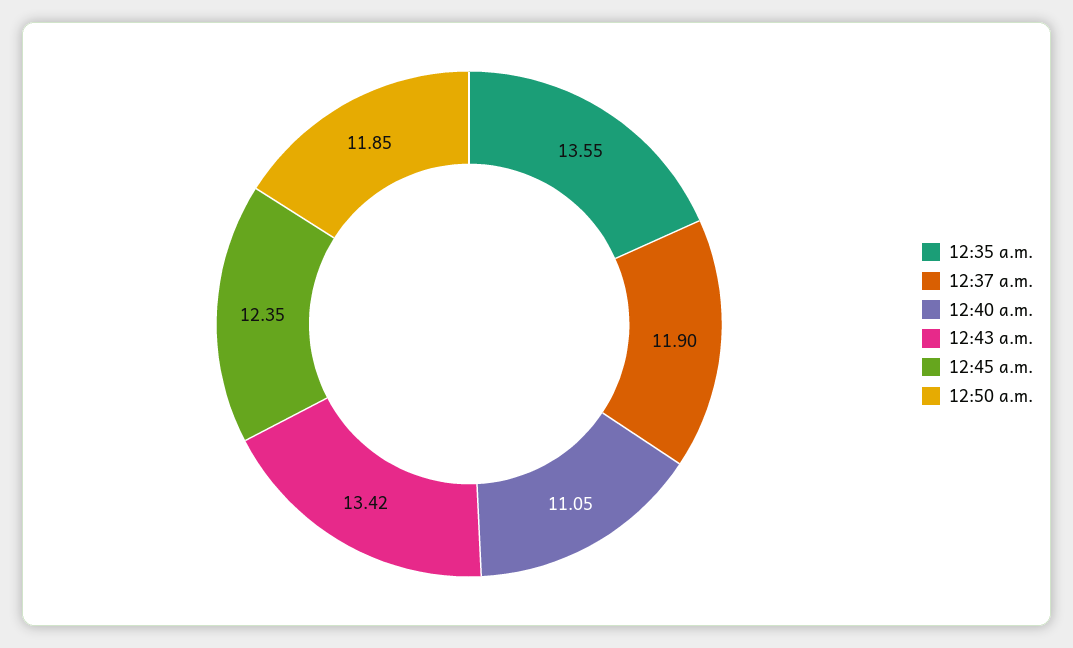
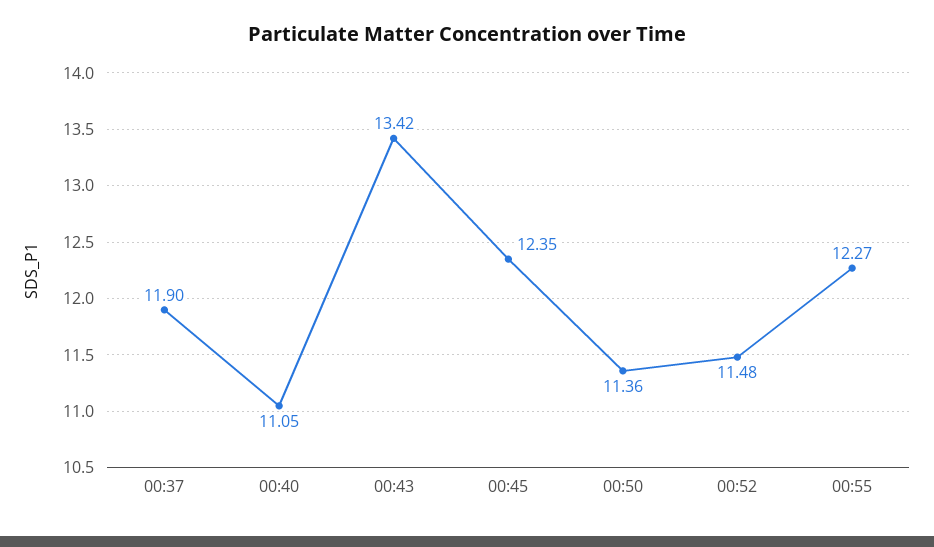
12:35 a.m.: 13.55 -> none
12:50 a.m.: 11.85 -> 11.36
00:52: none -> 11.48
00:55: none -> 12.27

